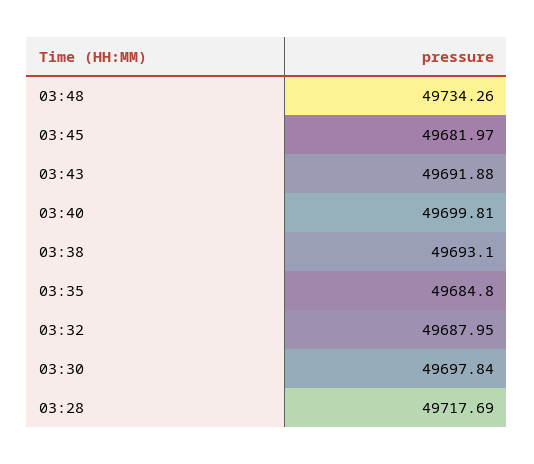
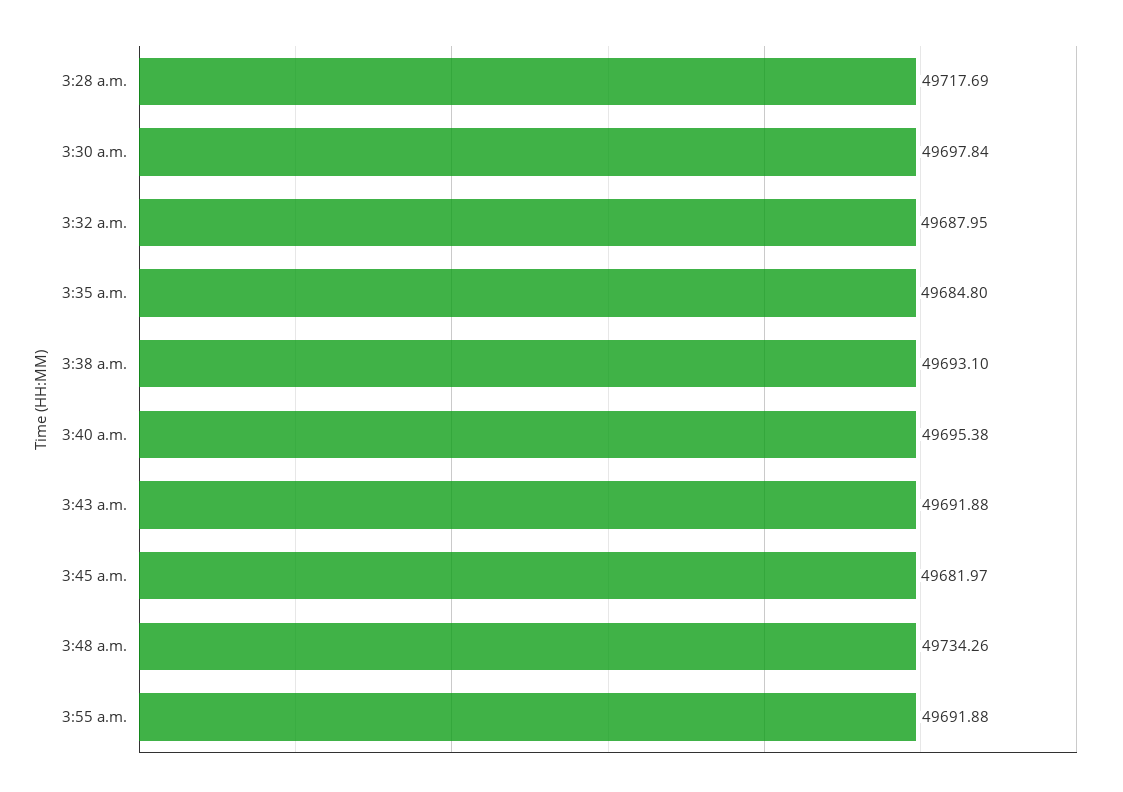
03:40: 49699.81 -> 49695.38
3:55 a.m.: none -> 49691.88

